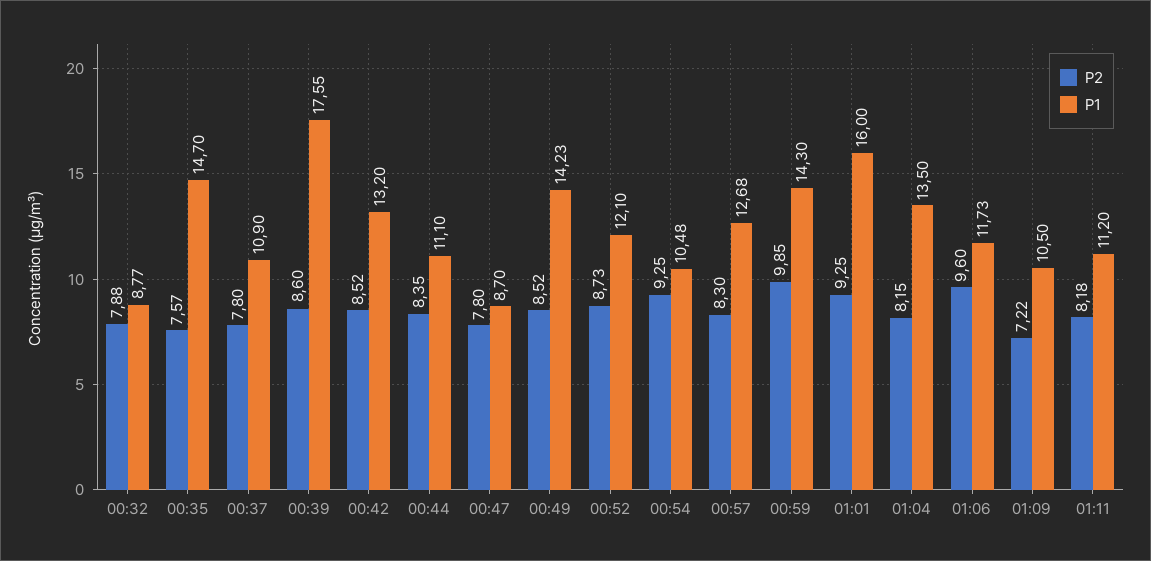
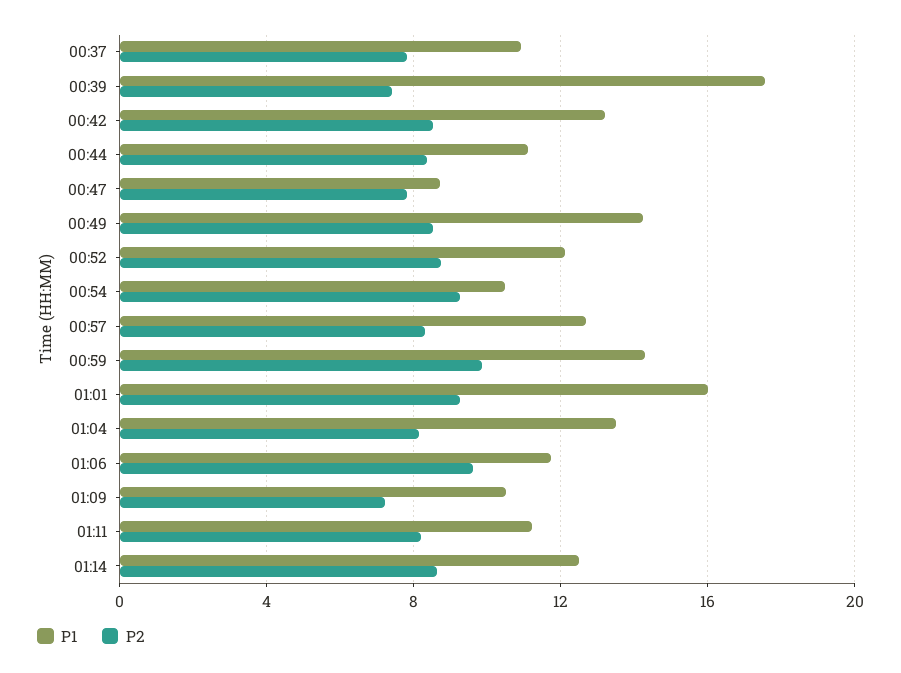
P2, 00:32: 7.88 -> none
P1, 00:32: 8.77 -> none
P2, 00:35: 7.57 -> none
P1, 00:35: 14.7 -> none
P2, 00:39: 8.6 -> 7.5
P1, 01:14: none -> 12.5
P2, 01:14: none -> 8.5

